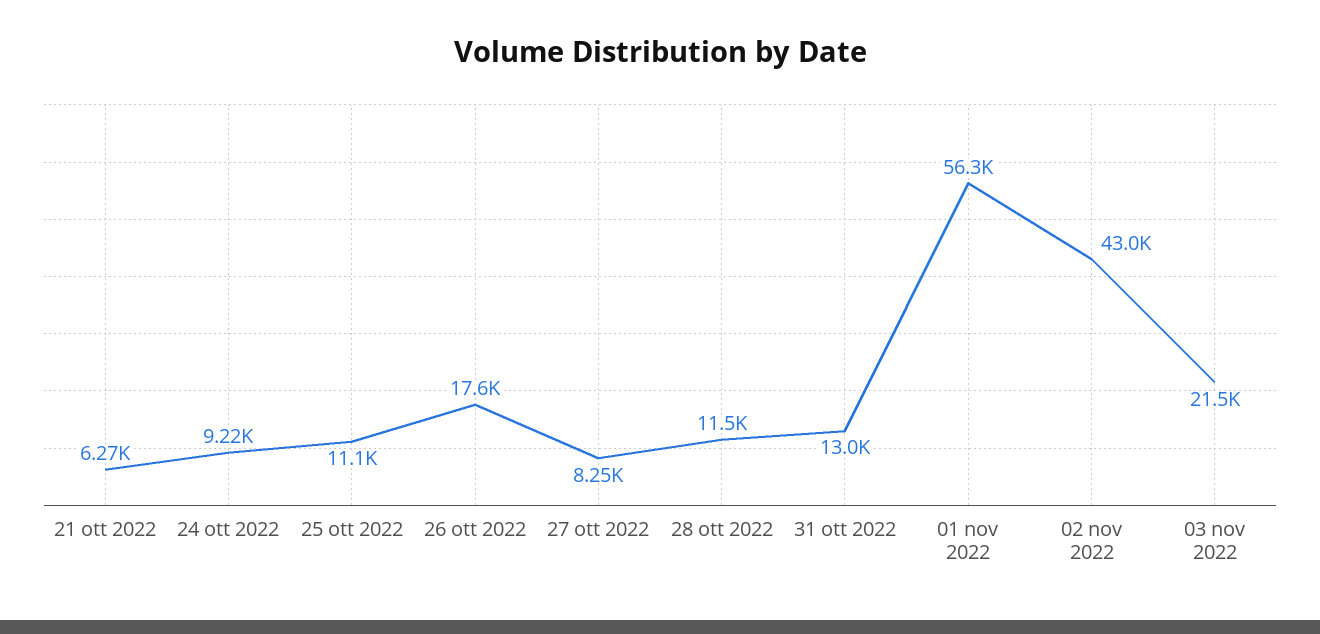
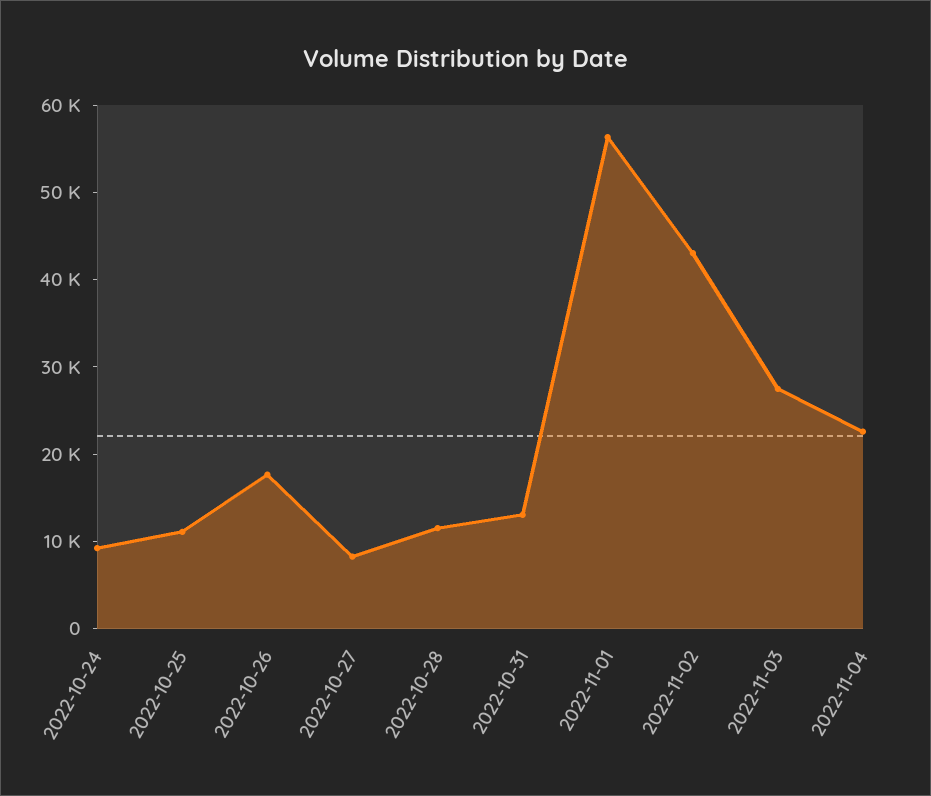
21 ott 2022: 6270 -> none
03 nov 2022: 21500 -> 28000
2022-11-04: none -> 22000

